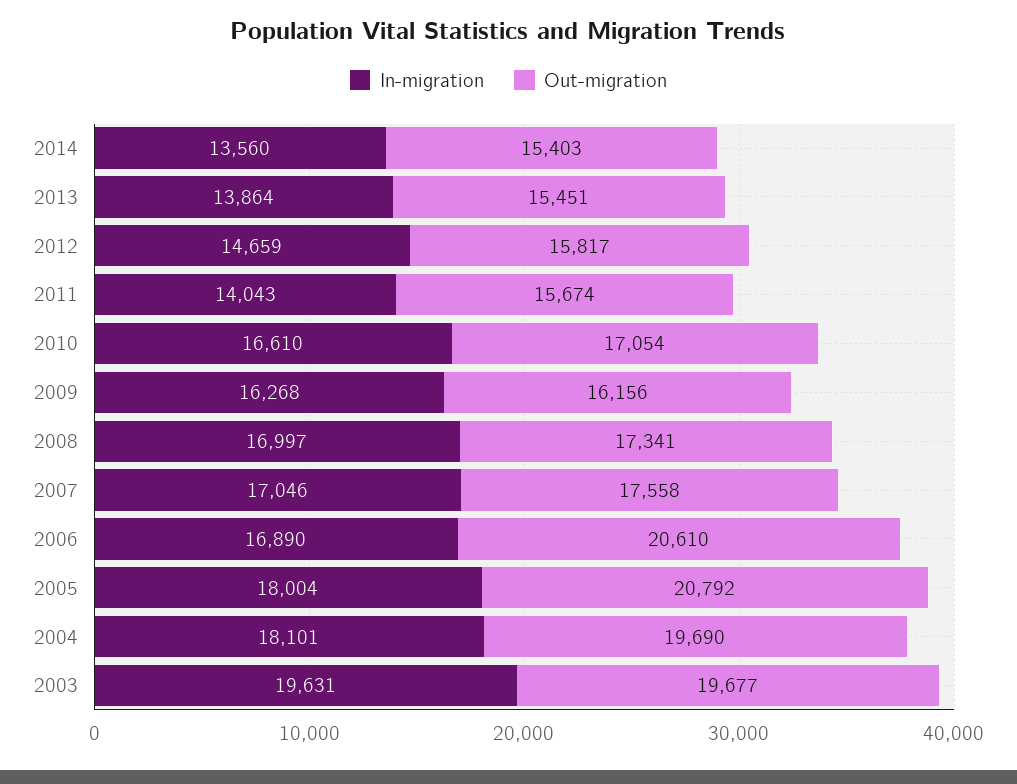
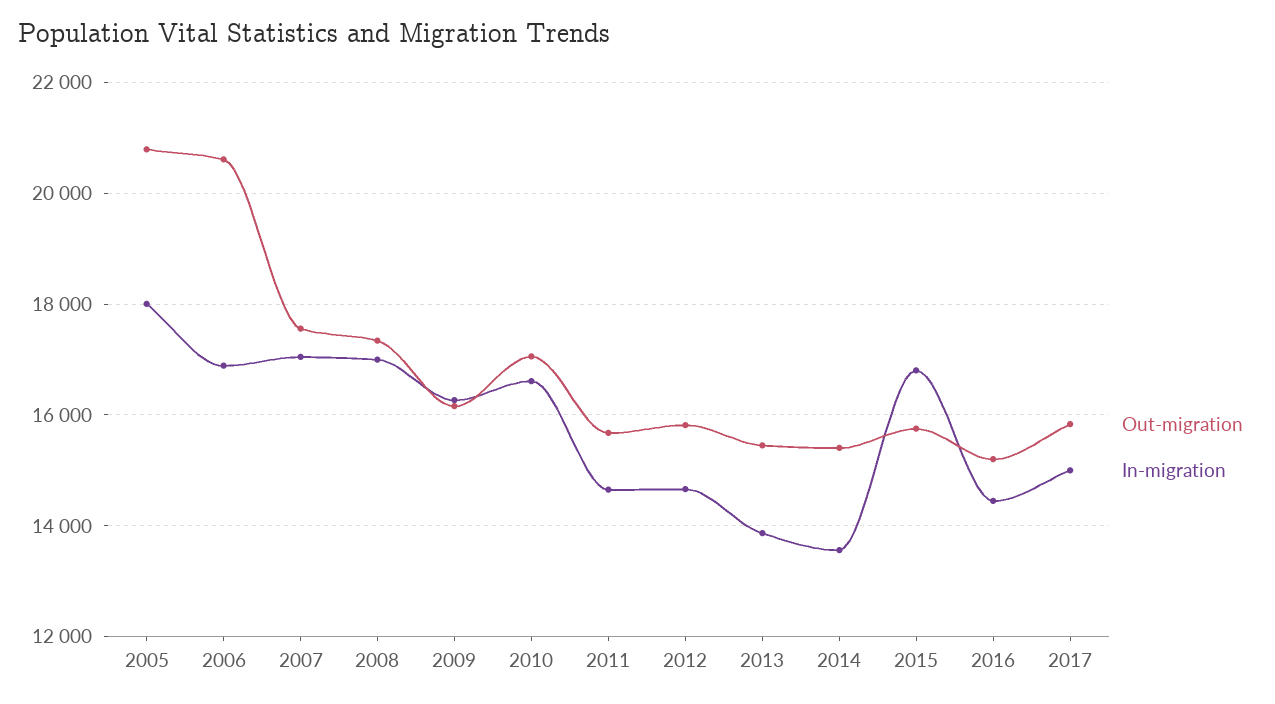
In-migration, 2011: 14043 -> 14600
In-migration, 2004: 18101 -> none
Out-migration, 2004: 19690 -> none
In-migration, 2003: 19631 -> none
Out-migration, 2003: 19677 -> none
Out-migration, 2015: none -> 15800
In-migration, 2015: none -> 16800
Out-migration, 2016: none -> 15200
In-migration, 2016: none -> 14400
Out-migration, 2017: none -> 15800
In-migration, 2017: none -> 15000

